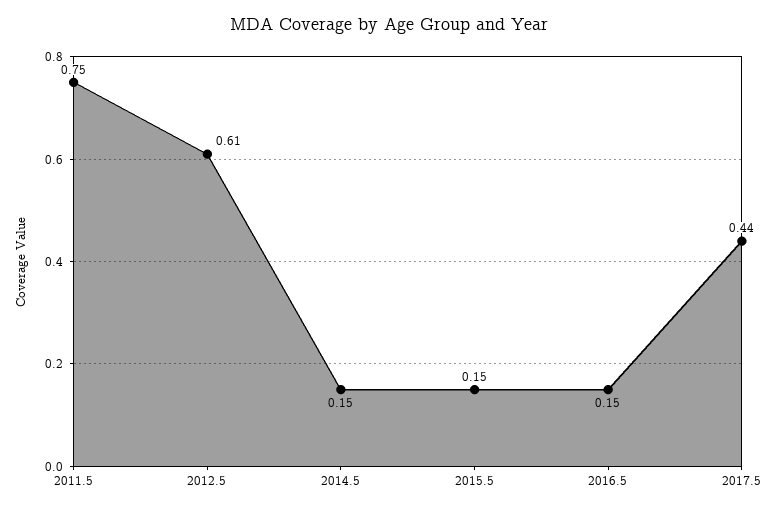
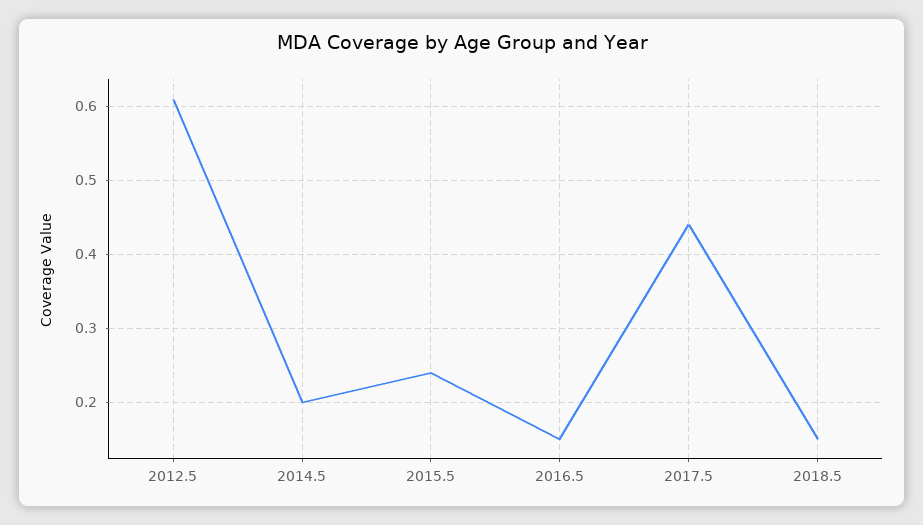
2011.5: 0.75 -> none
2014.5: 0.15 -> 0.2
2015.5: 0.15 -> 0.24
2018.5: none -> 0.15

